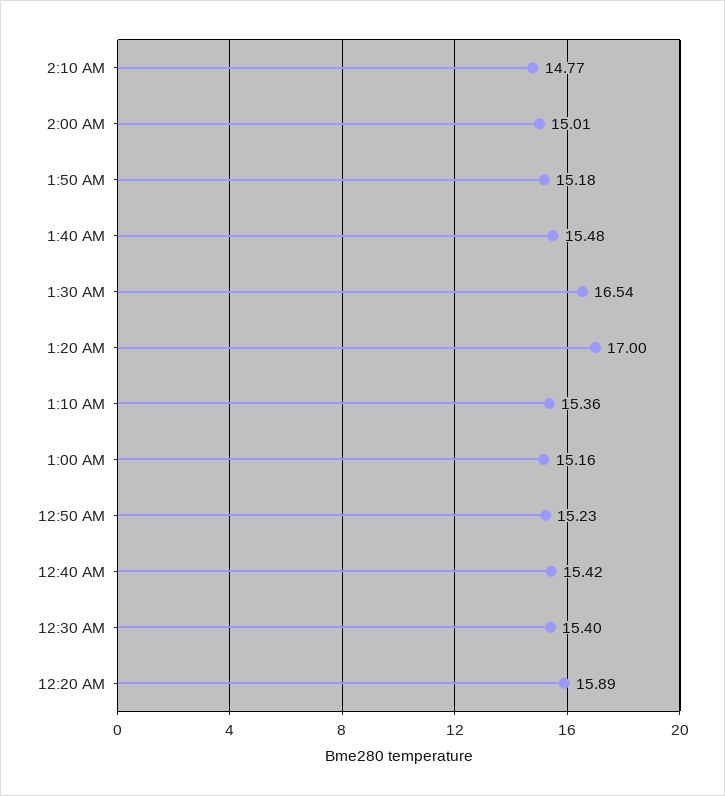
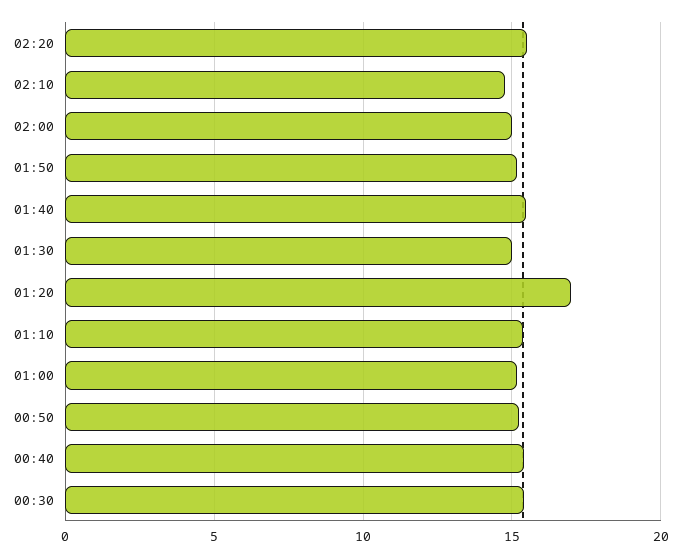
1:30 AM: 16.54 -> 15
12:20 AM: 15.89 -> none
02:20: none -> 15.5

